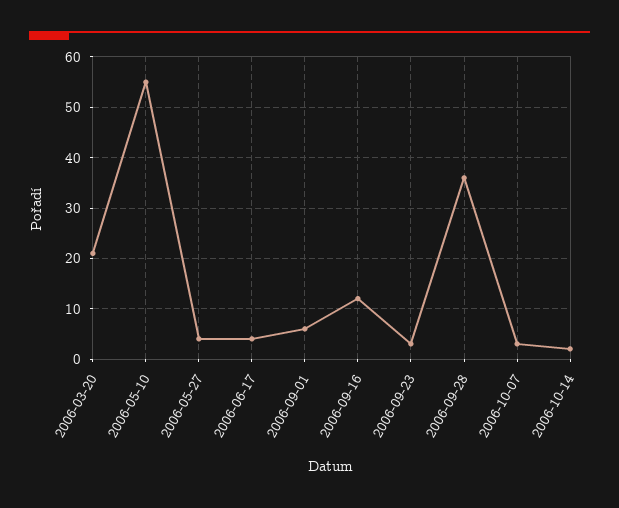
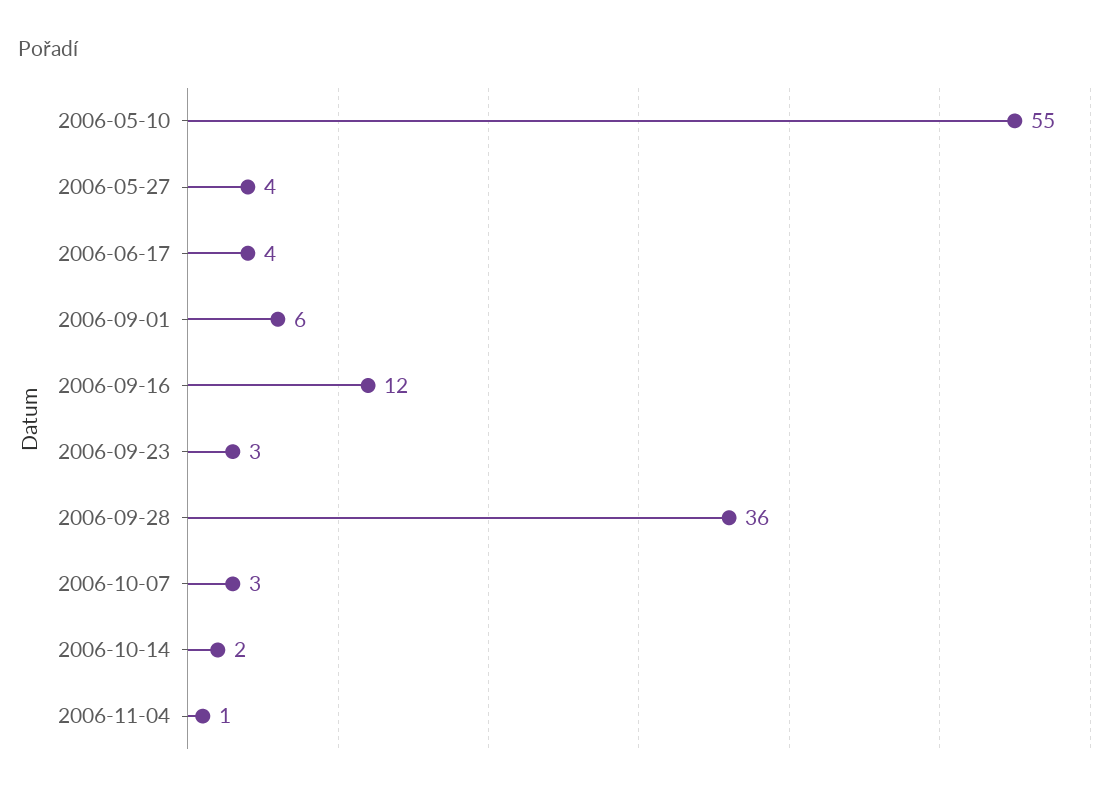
2006-03-20: 20 -> none
2006-11-04: none -> 1

